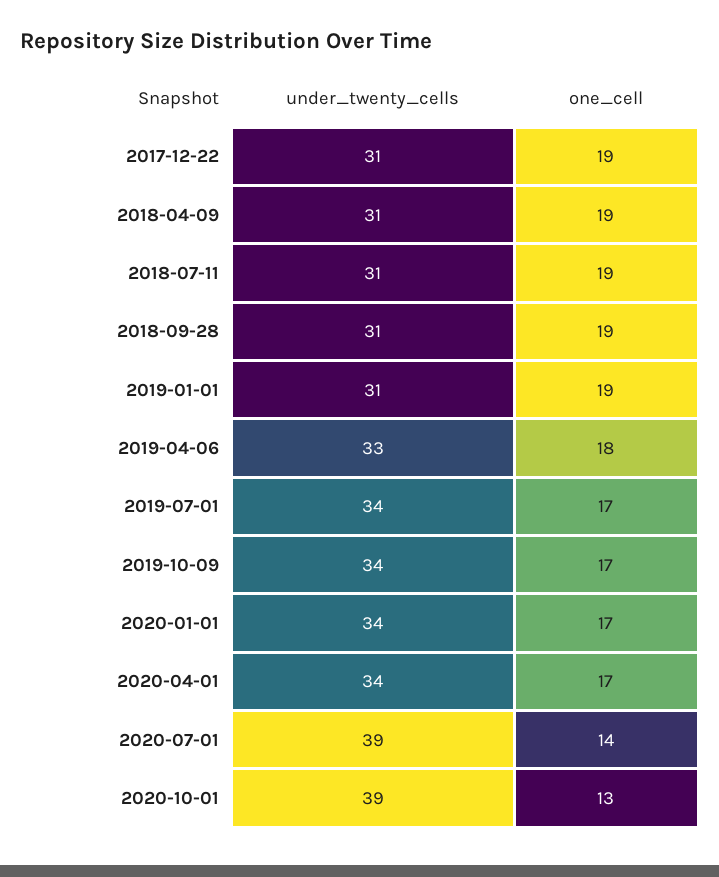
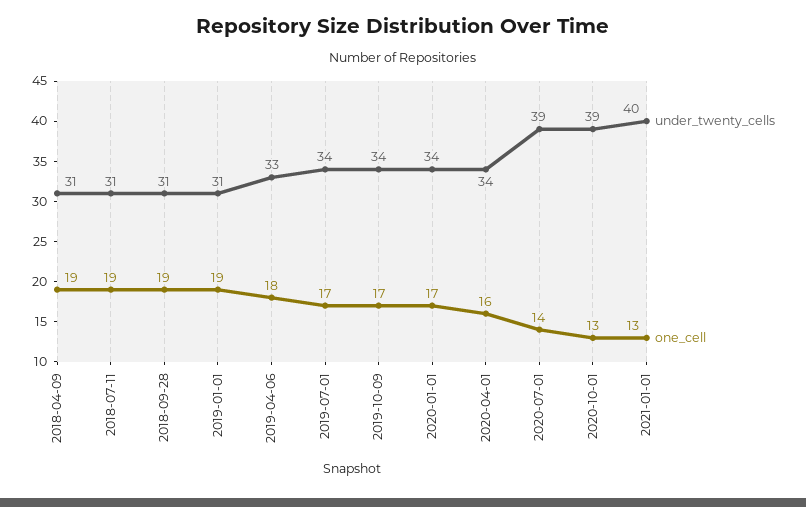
under_twenty_cells, 2017-12-22: 31 -> none
one_cell, 2017-12-22: 19 -> none
one_cell, 2020-04-01: 17 -> 16
under_twenty_cells, 2021-01-01: none -> 40
one_cell, 2021-01-01: none -> 13

